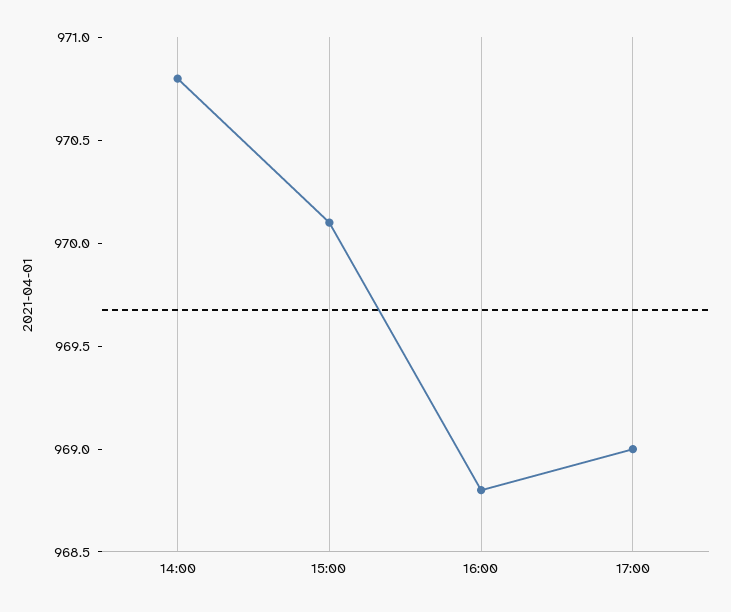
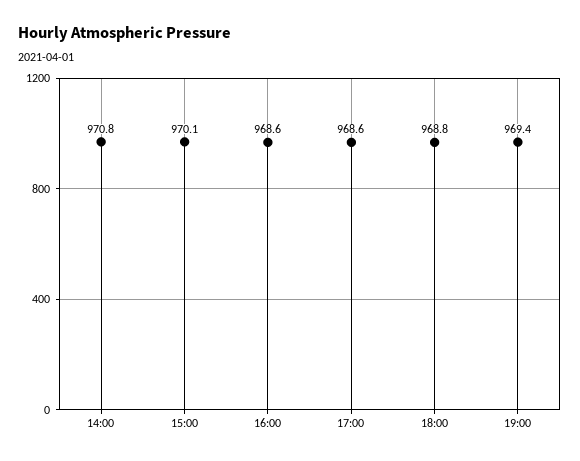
16:00: 968.8 -> 968.6
17:00: 969 -> 968.6
18:00: none -> 968.8
19:00: none -> 969.4

